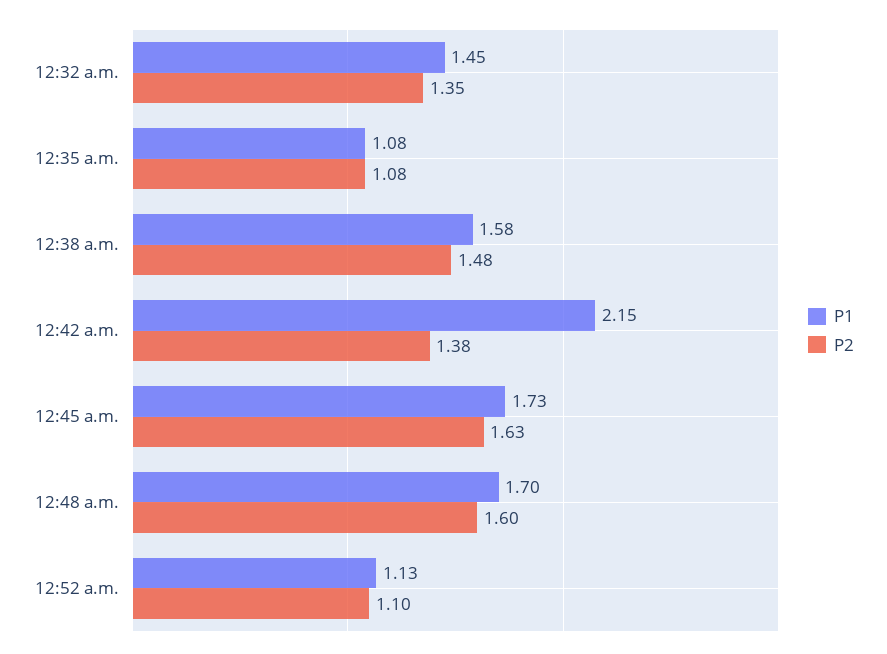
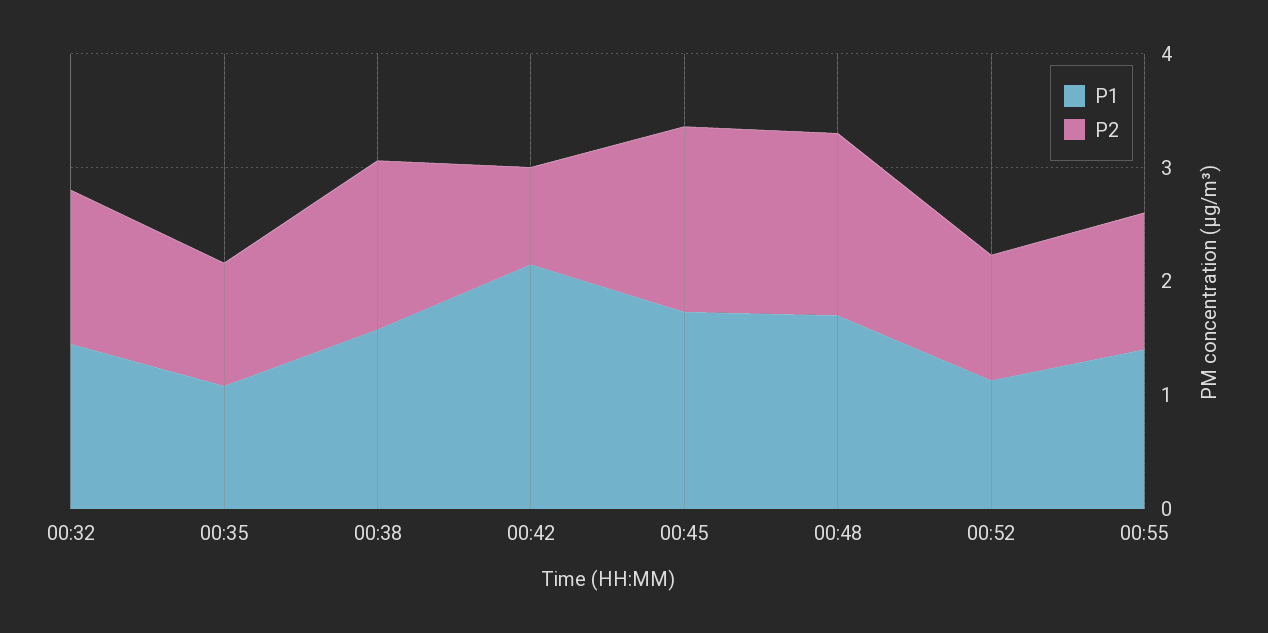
P2, 12:42 a.m.: 1.38 -> 0.8
P1, 00:55: none -> 1.4
P2, 00:55: none -> 1.2

